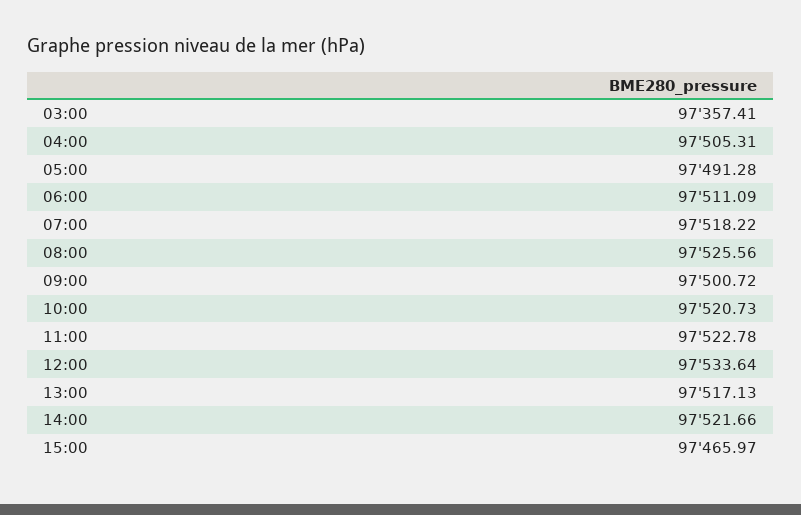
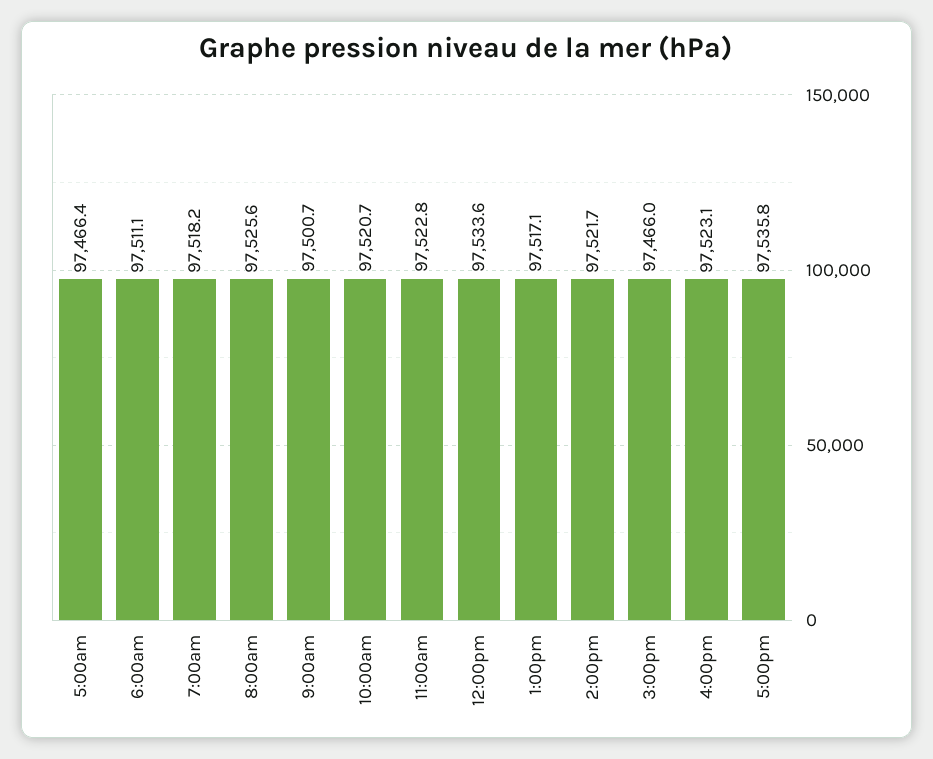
03:00: 97357.41 -> none
04:00: 97505.31 -> none
05:00: 97491.28 -> 97466.4
4:00pm: none -> 97523.1
5:00pm: none -> 97535.8

